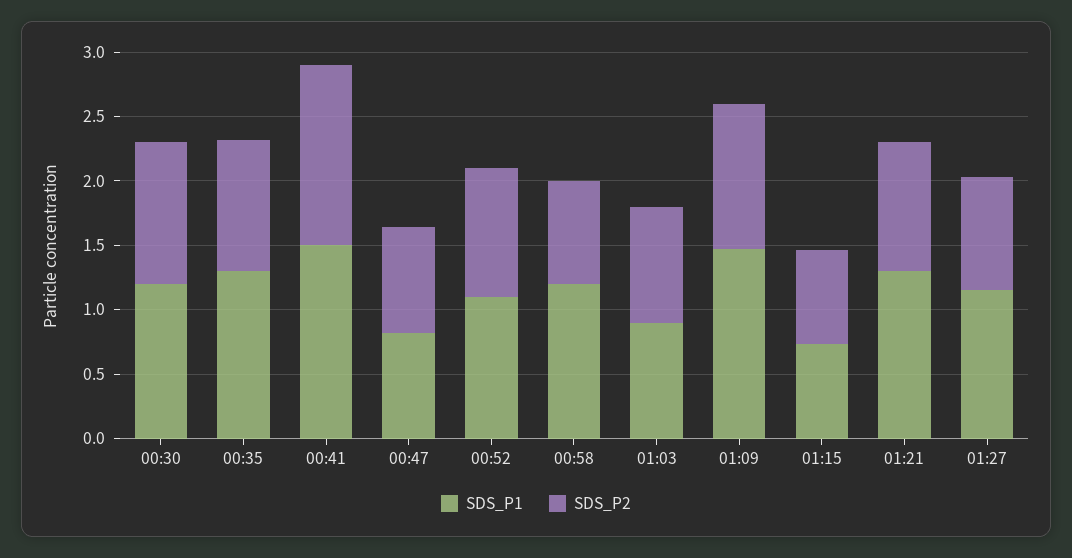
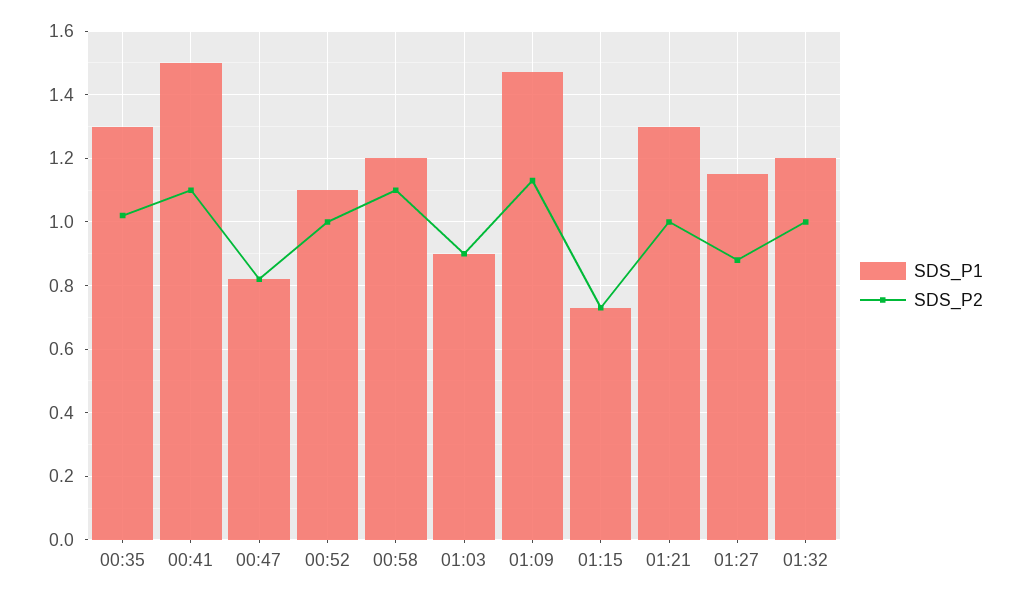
SDS_P1, 00:30: 1.2 -> none
SDS_P2, 00:30: 1.1 -> none
SDS_P2, 00:41: 1.4 -> 1.1
SDS_P2, 00:58: 0.8 -> 1.1
SDS_P1, 01:32: none -> 1.2
SDS_P2, 01:32: none -> 1

